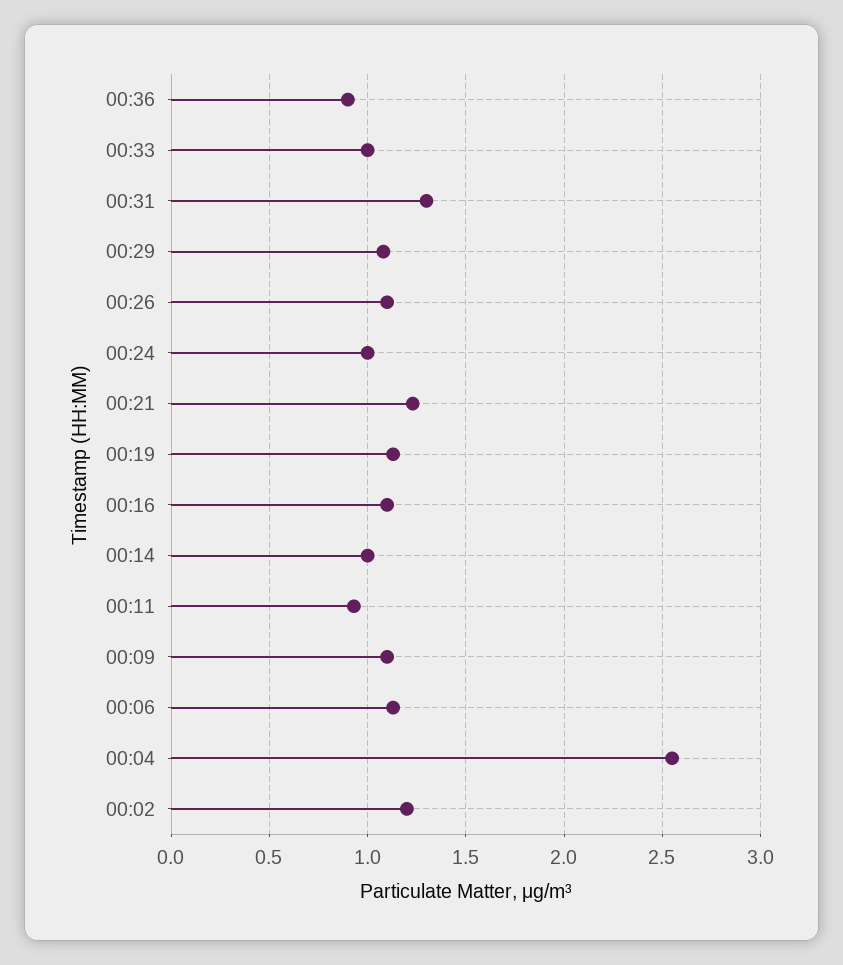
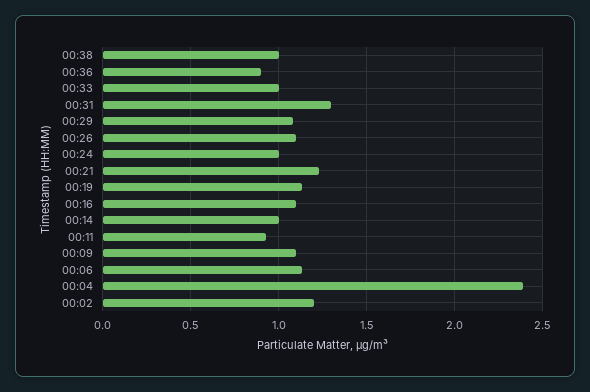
00:04: 2.55 -> 2.4
00:38: none -> 1

